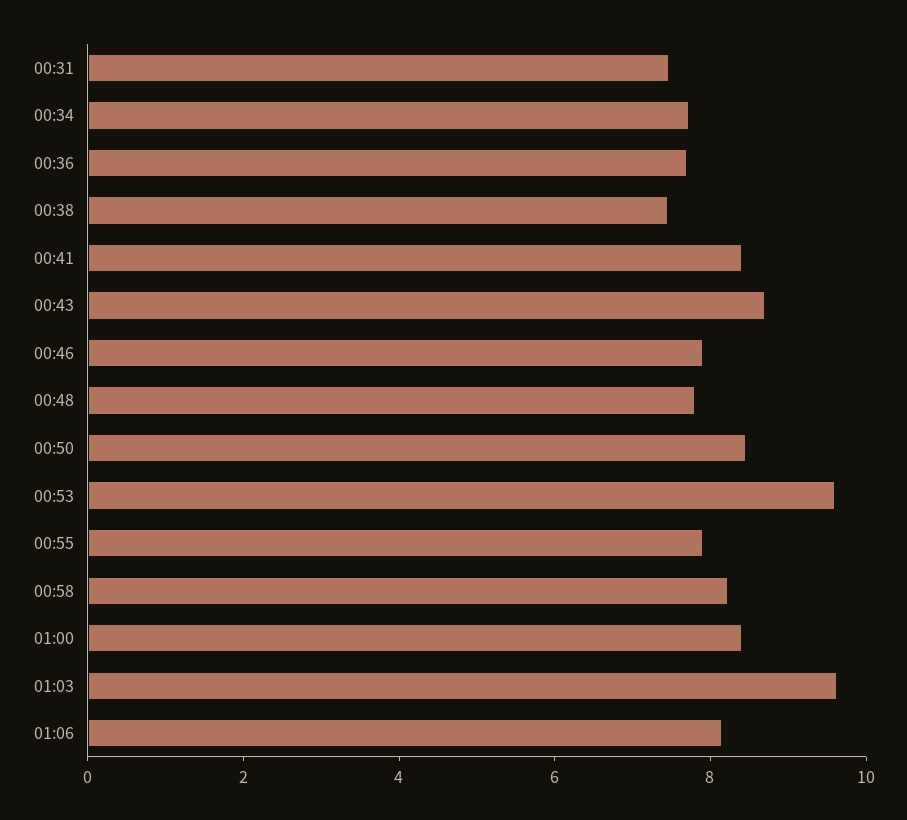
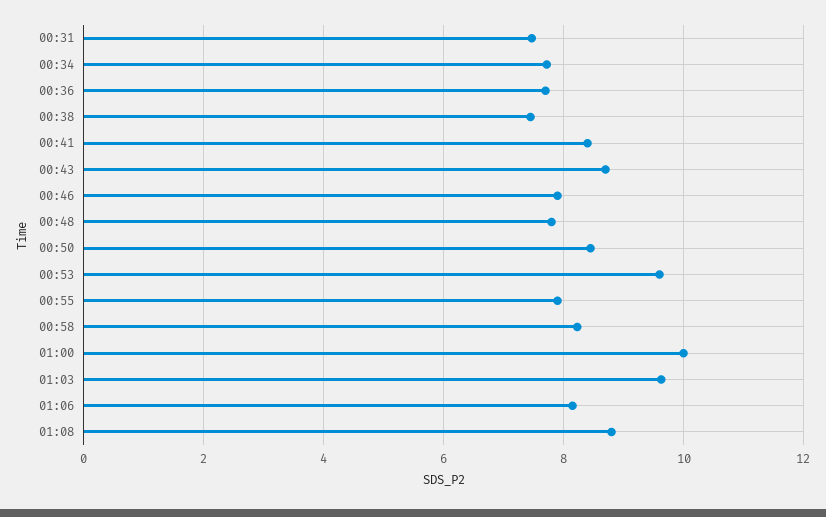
01:00: 8.5 -> 10
01:08: none -> 8.8

